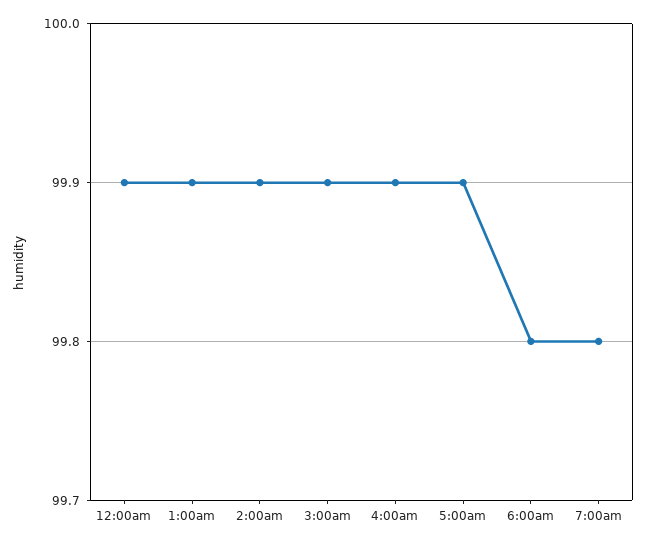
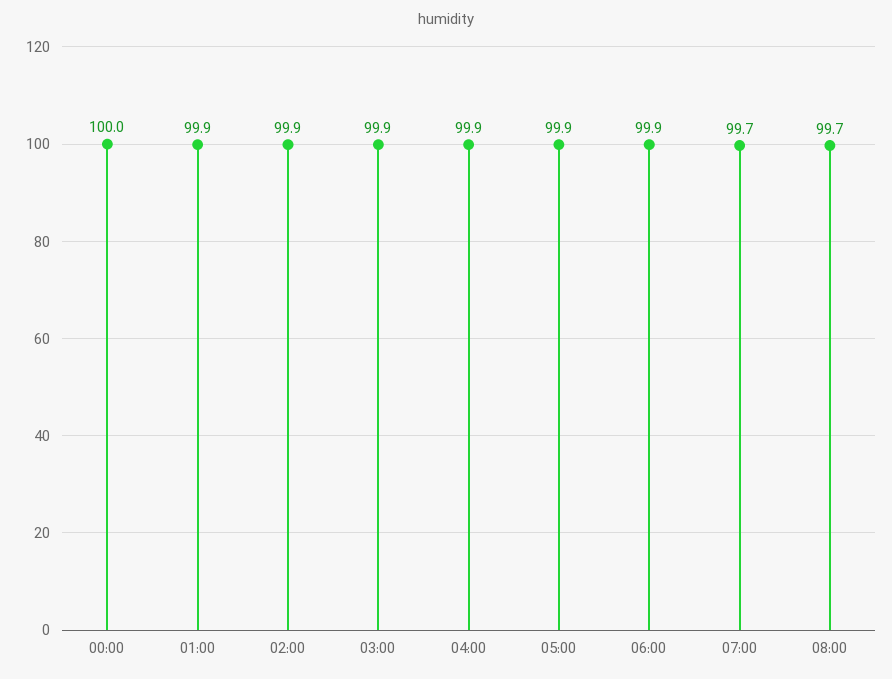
12:00am: 99.9 -> 100
6:00am: 99.8 -> 99.9
7:00am: 99.8 -> 99.7
08:00: none -> 99.7

